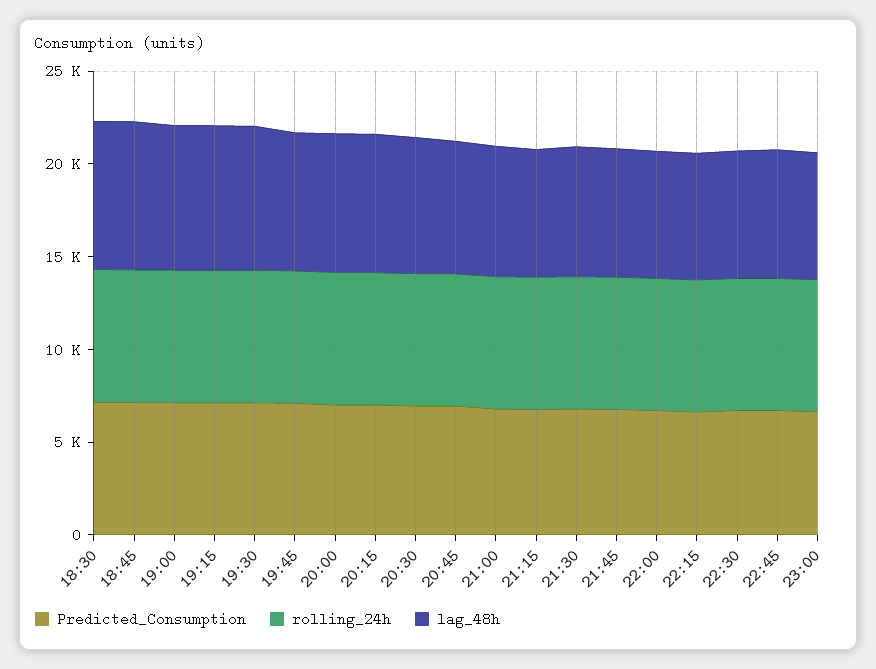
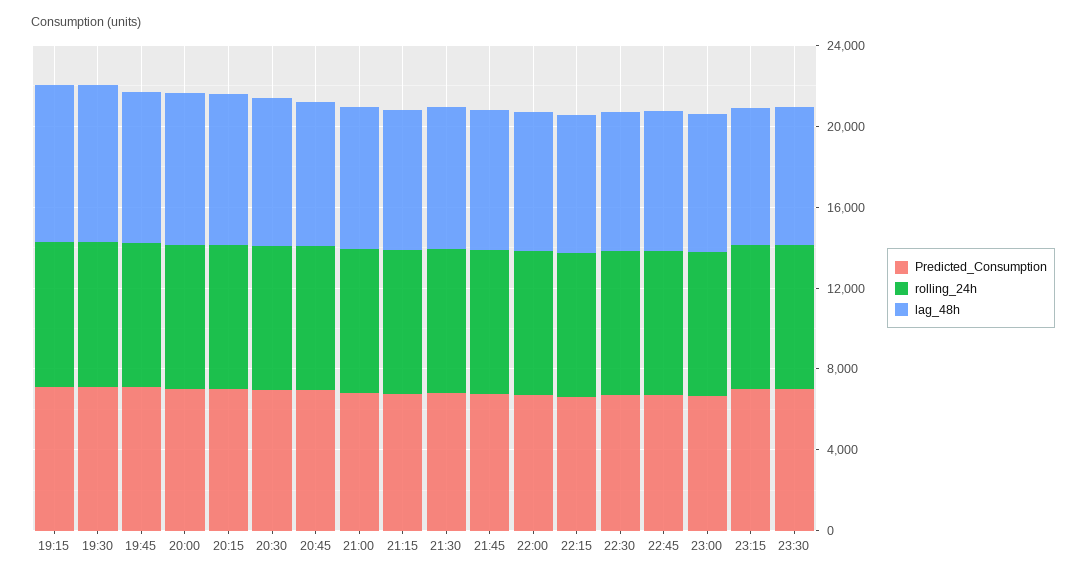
Predicted_Consumption, 18:30: 7000 -> none
rolling_24h, 18:30: 7000 -> none
lag_48h, 18:30: 8000 -> none
Predicted_Consumption, 18:45: 7000 -> none
rolling_24h, 18:45: 7000 -> none
lag_48h, 18:45: 8000 -> none
Predicted_Consumption, 19:00: 7000 -> none
rolling_24h, 19:00: 7000 -> none
lag_48h, 19:00: 8000 -> none
Predicted_Consumption, 23:15: none -> 7000
rolling_24h, 23:15: none -> 7000
lag_48h, 23:15: none -> 7000
Predicted_Consumption, 23:30: none -> 7000
rolling_24h, 23:30: none -> 7000
lag_48h, 23:30: none -> 7000

